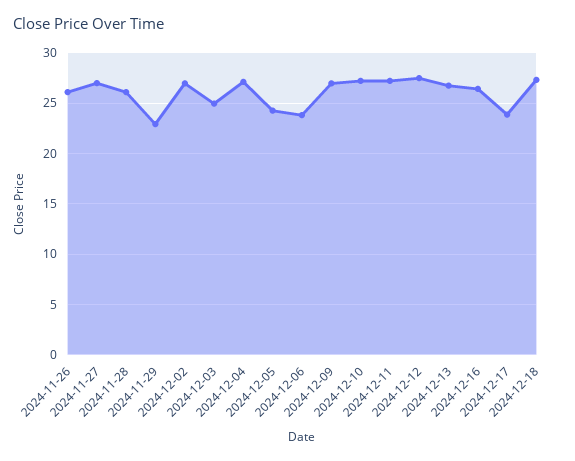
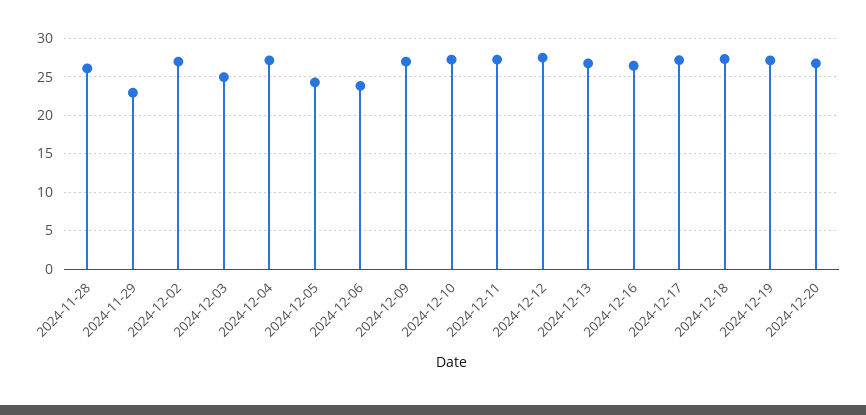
2024-11-26: 26 -> none
2024-11-27: 27 -> none
2024-12-17: 24 -> 27
2024-12-19: none -> 27
2024-12-20: none -> 27

